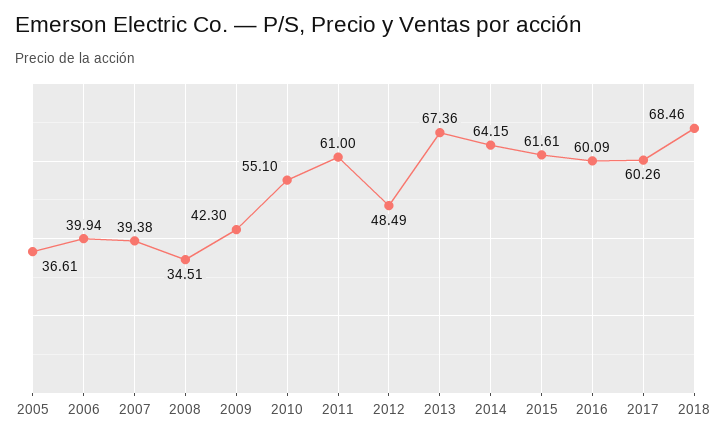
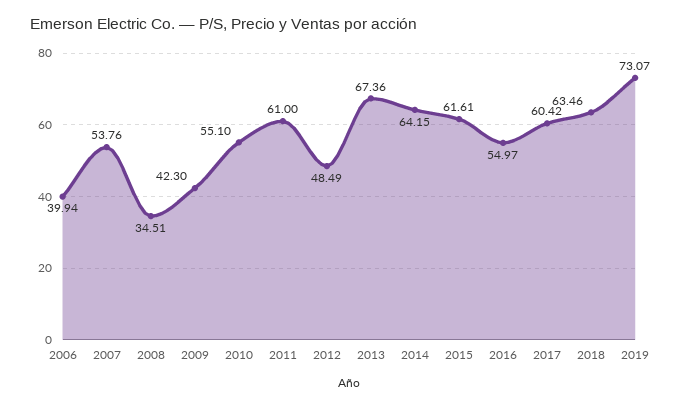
2005: 36.61 -> none
2007: 39.38 -> 53.76
2016: 60.09 -> 54.97
2017: 60.26 -> 60.42
2018: 68.46 -> 63.46
2019: none -> 73.07

